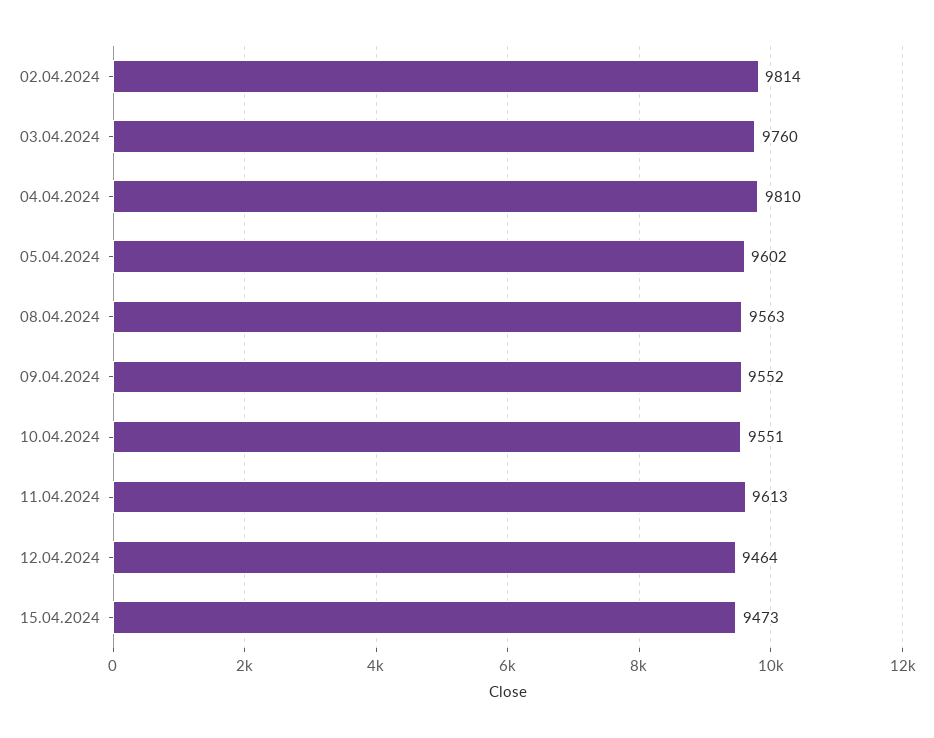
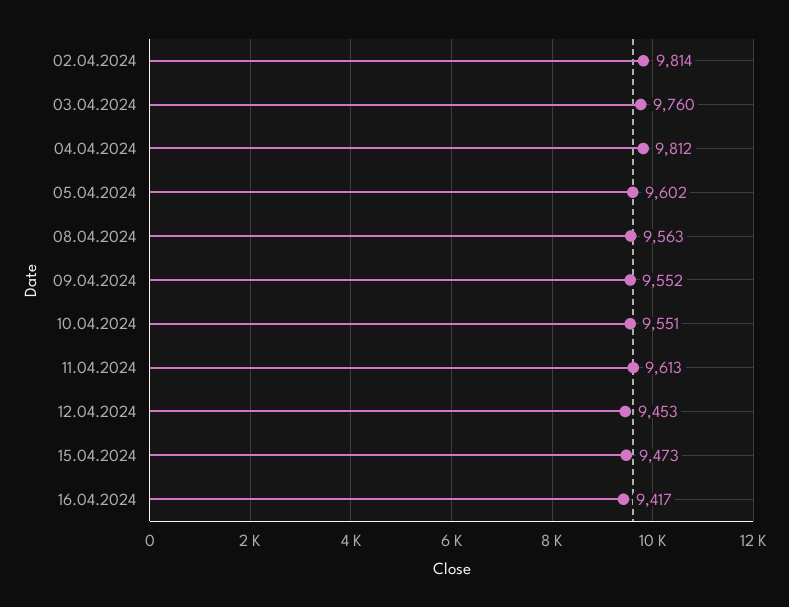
04.04.2024: 9810 -> 9812
12.04.2024: 9464 -> 9453
16.04.2024: none -> 9417

